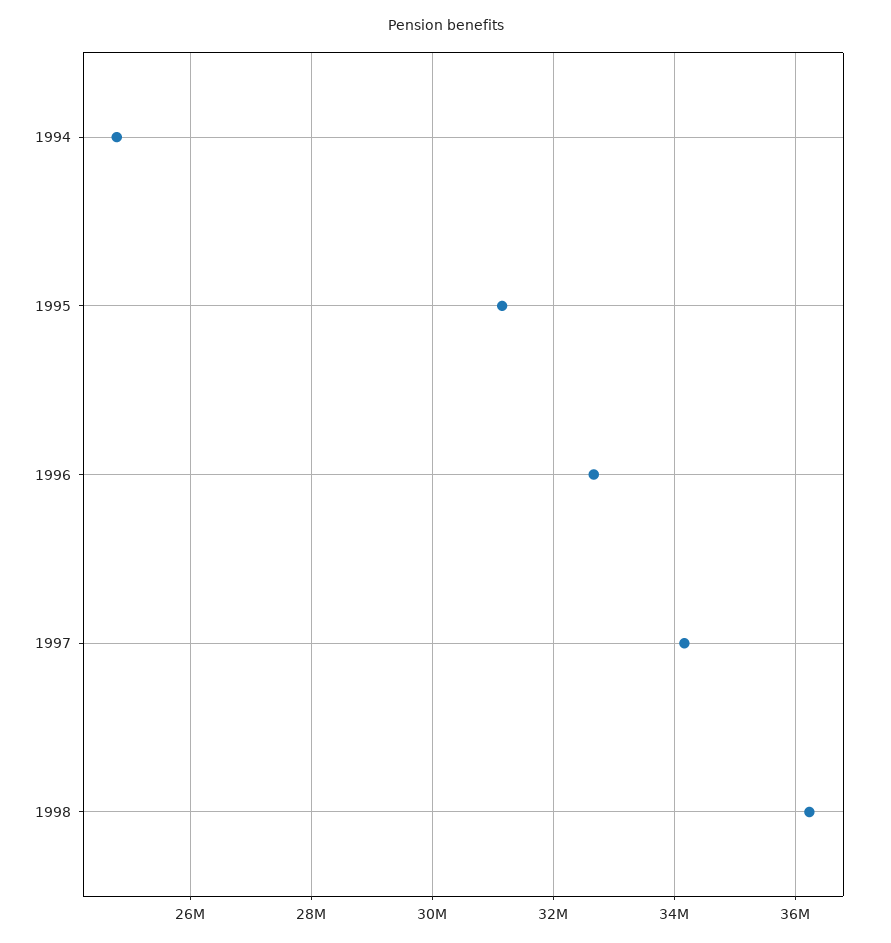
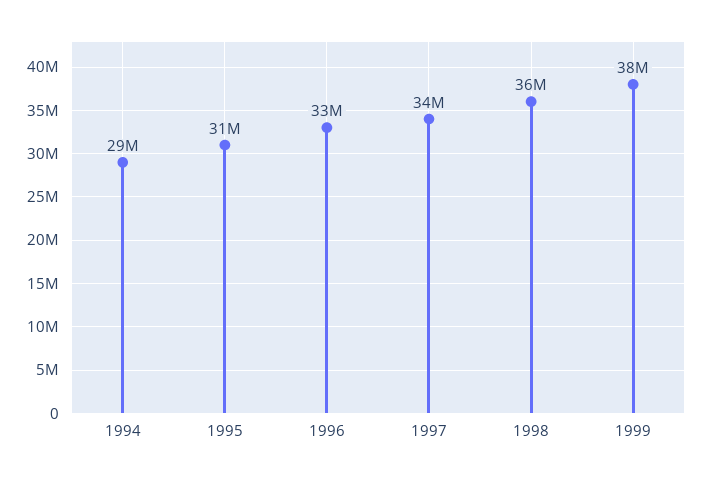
1994: 24800000 -> 29000000
1999: none -> 38000000

